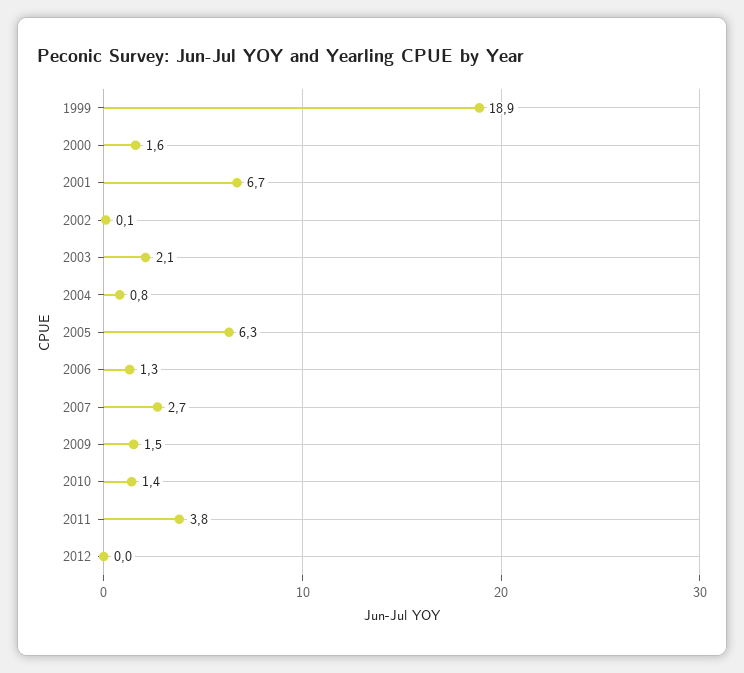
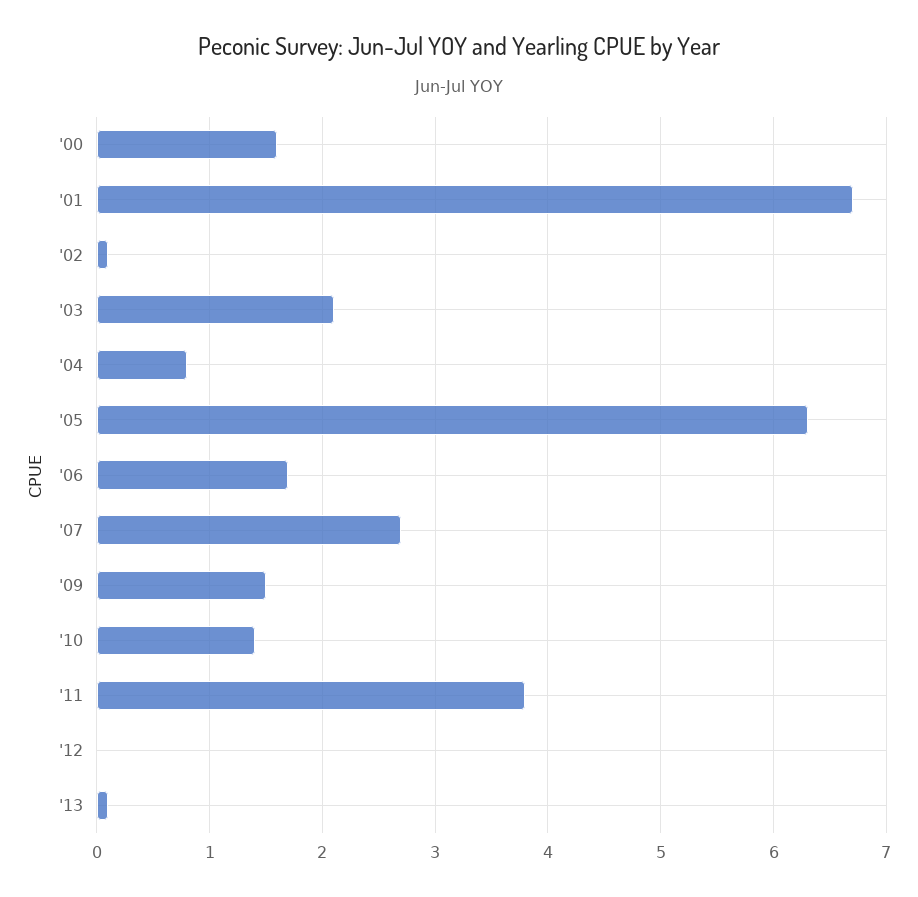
1999: 18.9 -> none
2006: 1.3 -> 1.7
'13: none -> 0.1

